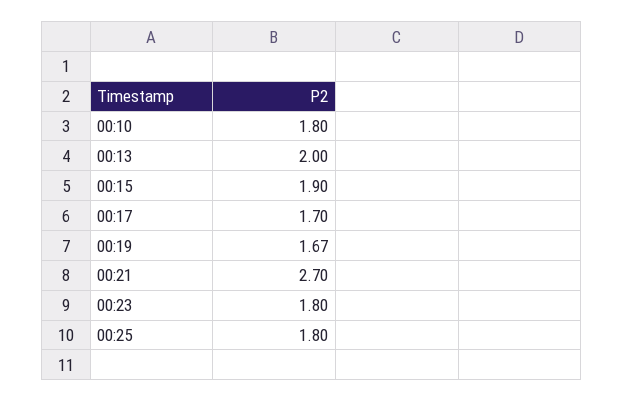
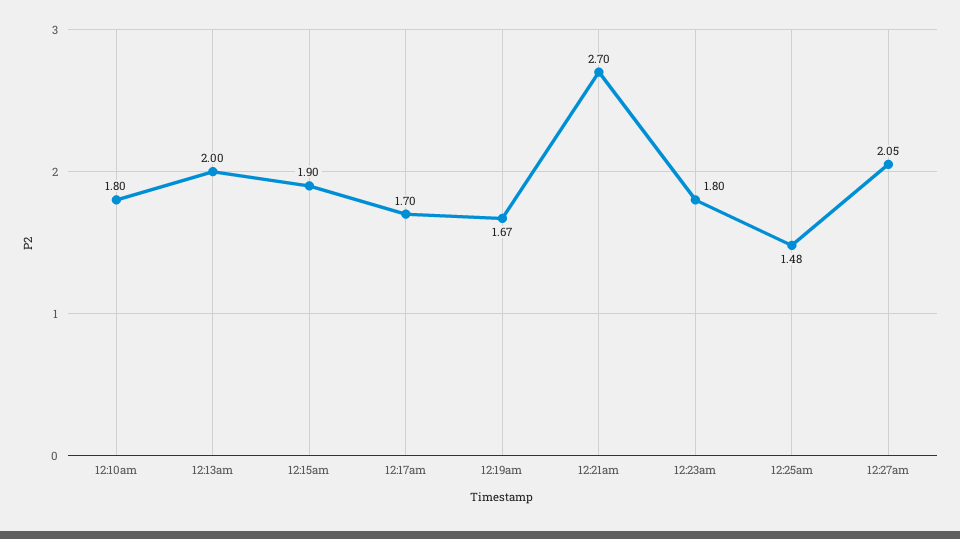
00:25: 1.8 -> 1.48
12:27am: none -> 2.05

